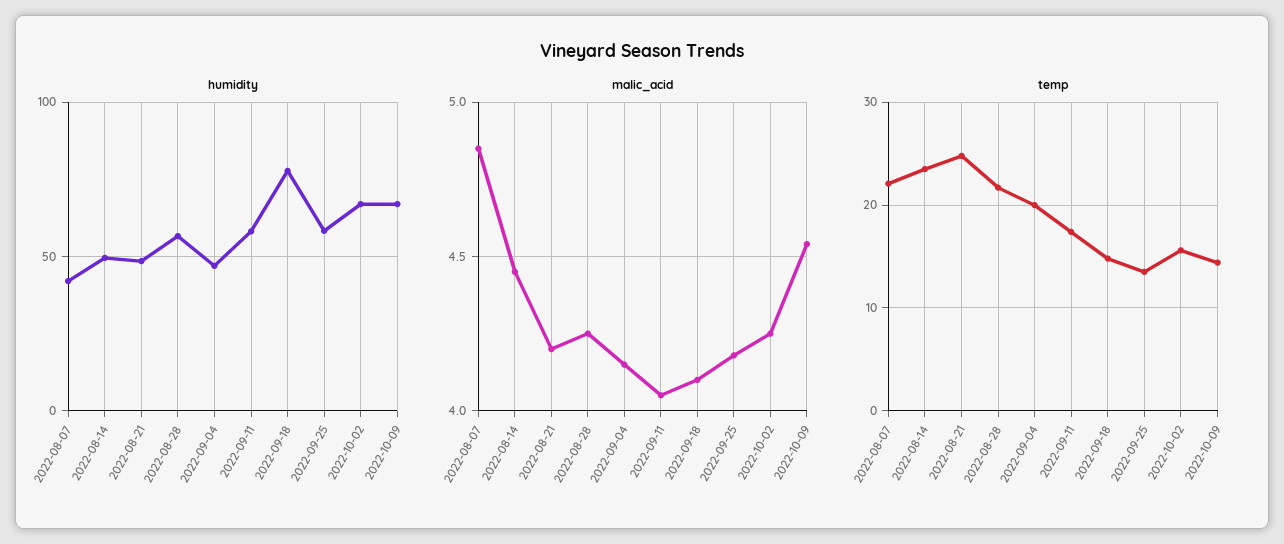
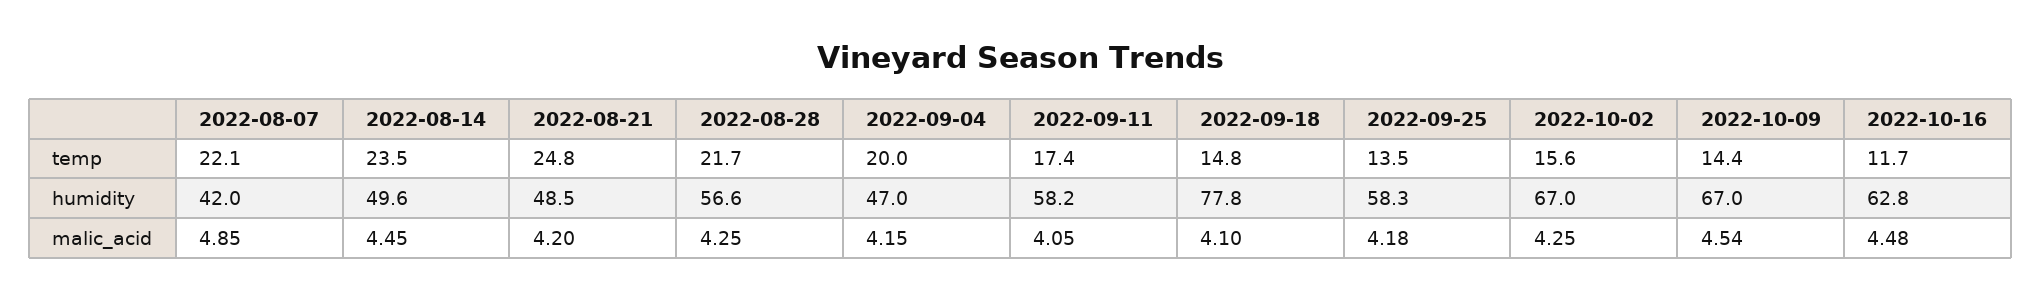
temp, 2022-10-16: none -> 11.7
humidity, 2022-10-16: none -> 62.8
malic_acid, 2022-10-16: none -> 4.48

